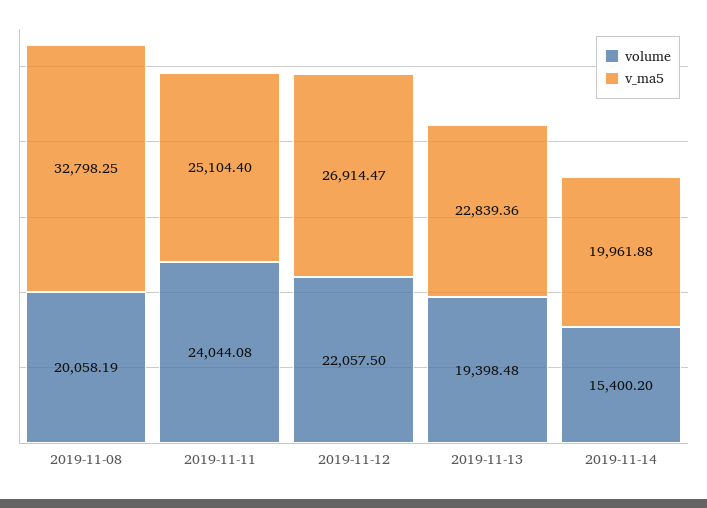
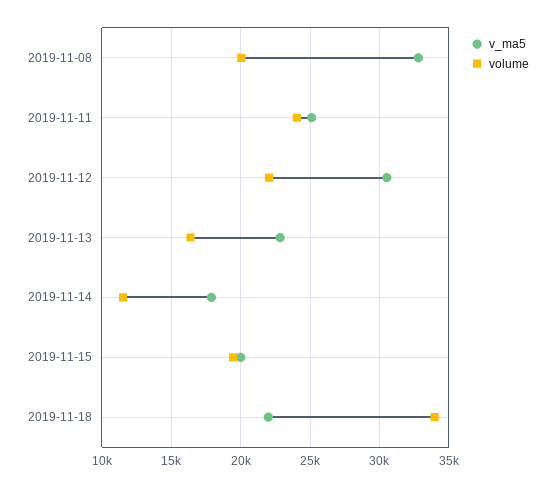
v_ma5, 2019-11-12: 26914.47 -> 30500
volume, 2019-11-13: 19398.48 -> 16500
volume, 2019-11-14: 15400.2 -> 11500
v_ma5, 2019-11-14: 19961.88 -> 18000
v_ma5, 2019-11-15: none -> 20000
volume, 2019-11-15: none -> 19500
v_ma5, 2019-11-18: none -> 22000
volume, 2019-11-18: none -> 34000

